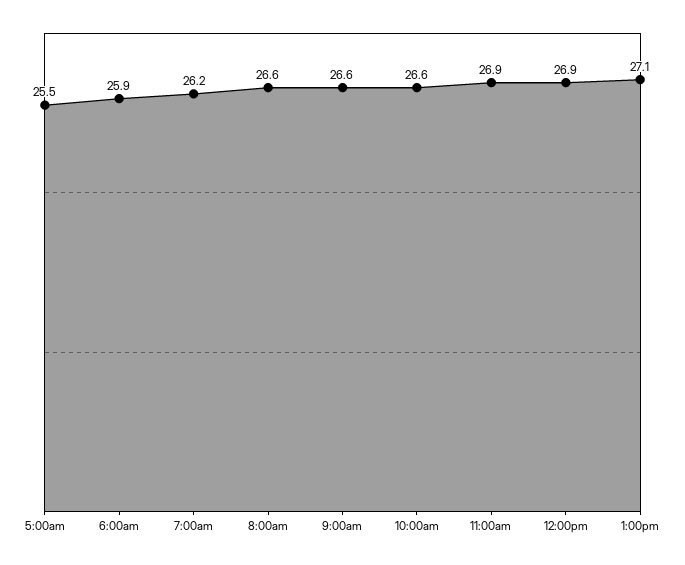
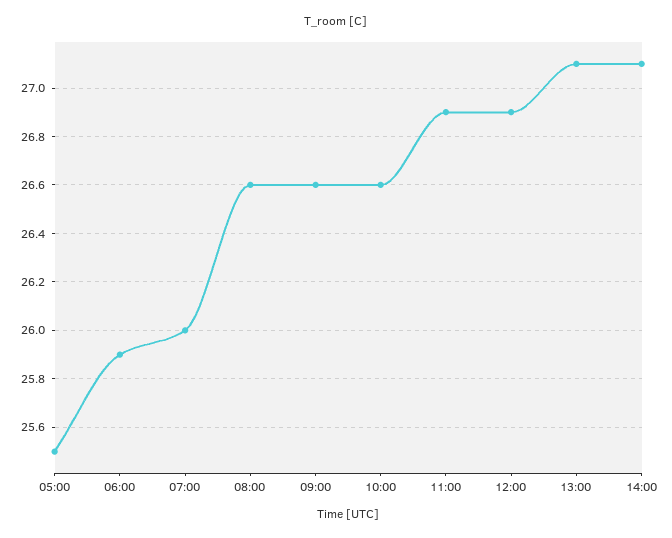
7:00am: 26.2 -> 26
14:00: none -> 27.1

